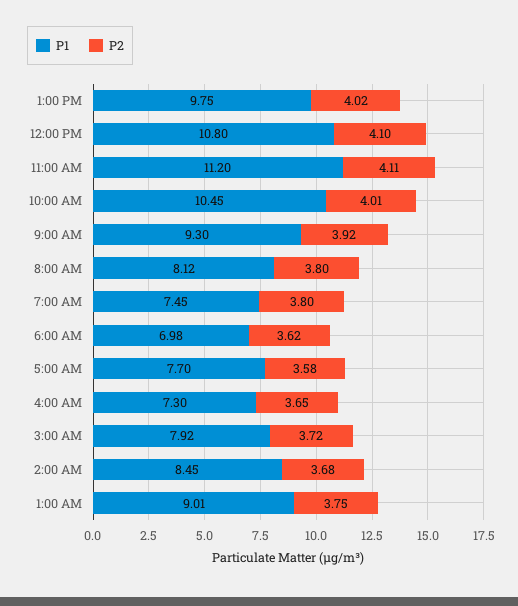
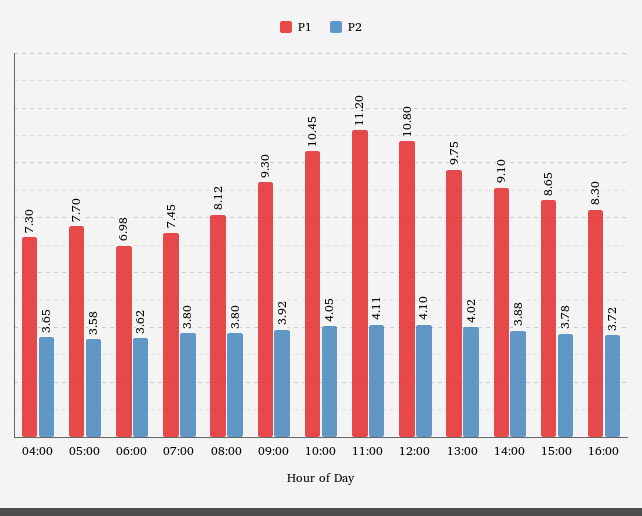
P2, 10:00 AM: 4.01 -> 4.05
P1, 3:00 AM: 7.92 -> none
P2, 3:00 AM: 3.72 -> none
P1, 2:00 AM: 8.45 -> none
P2, 2:00 AM: 3.68 -> none
P1, 1:00 AM: 9.01 -> none
P2, 1:00 AM: 3.75 -> none
P1, 14:00: none -> 9.1
P2, 14:00: none -> 3.88
P1, 15:00: none -> 8.65
P2, 15:00: none -> 3.78
P1, 16:00: none -> 8.3
P2, 16:00: none -> 3.72

